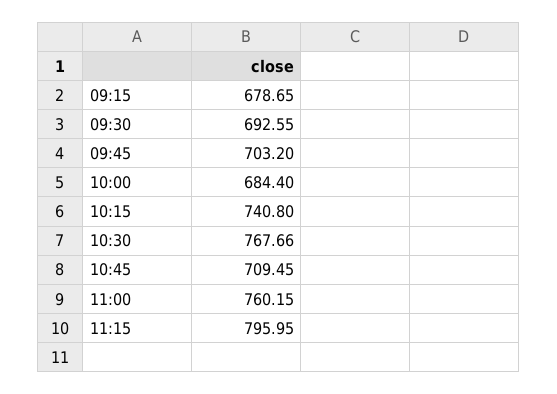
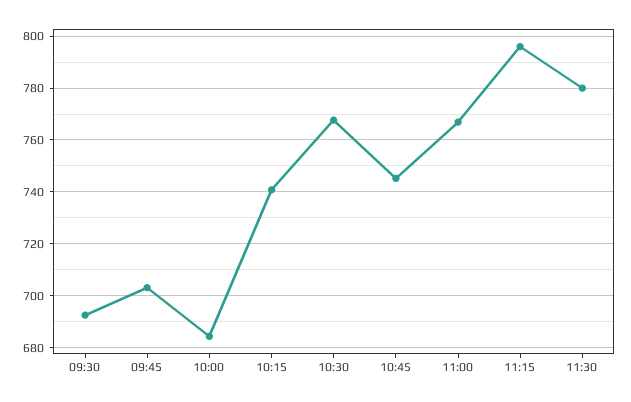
09:15: 678.65 -> none
10:45: 709.45 -> 745
11:00: 760.15 -> 767.5
11:30: none -> 780

